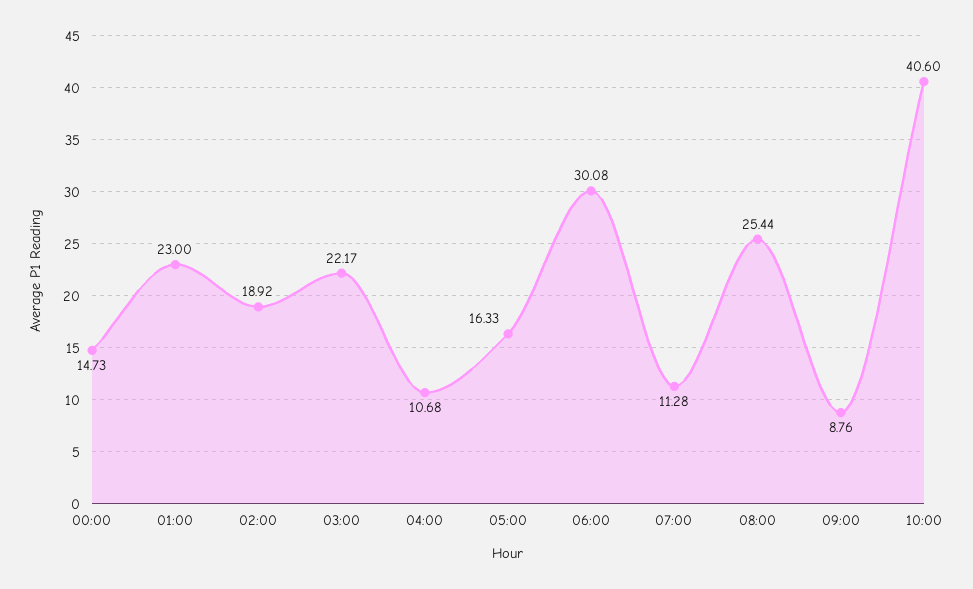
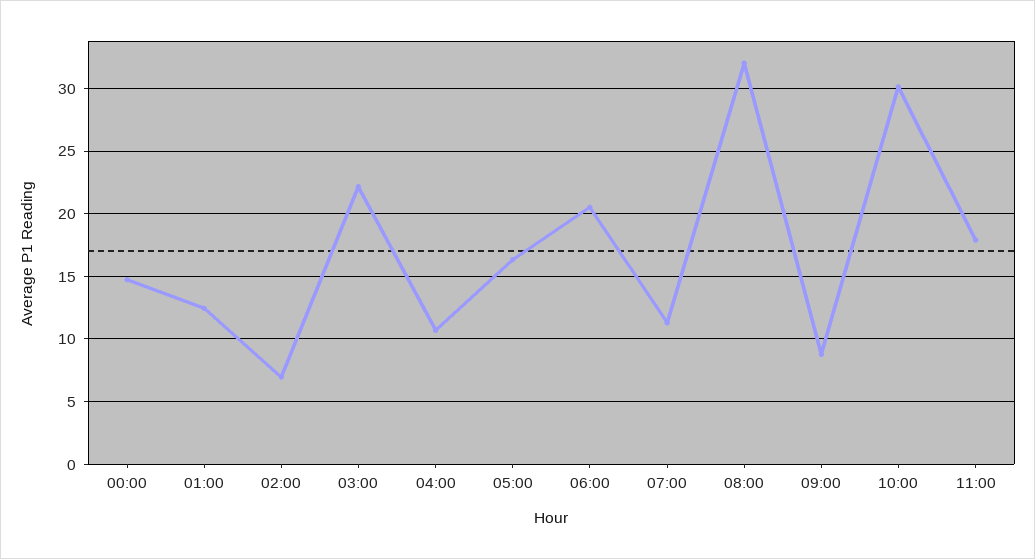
01:00: 23 -> 12.5
02:00: 18.92 -> 7
06:00: 30.08 -> 20.5
08:00: 25.44 -> 32
10:00: 40.6 -> 30
11:00: none -> 18

